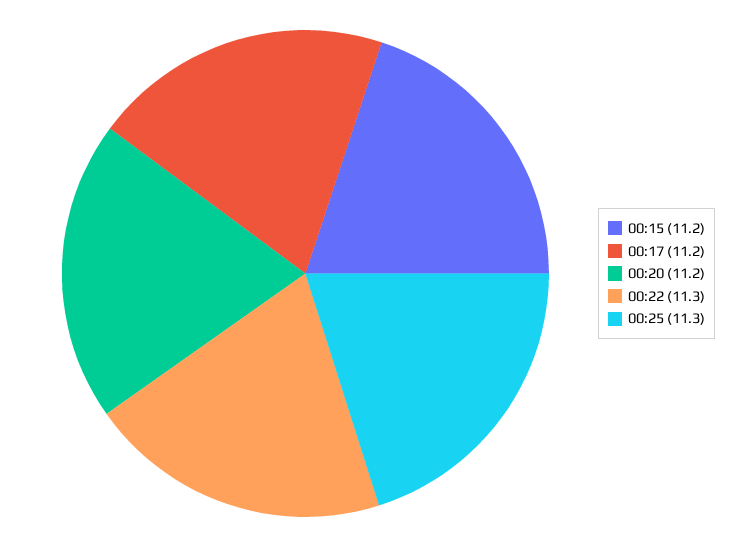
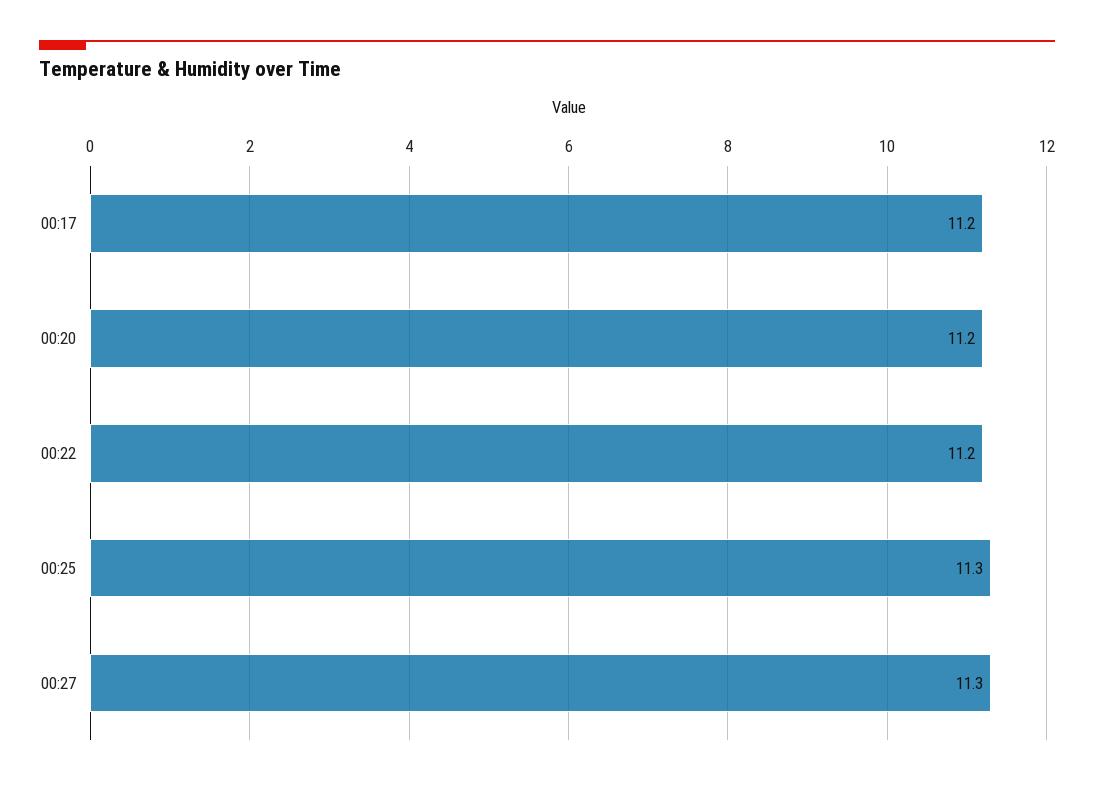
00:15: 11.2 -> none
00:22: 11.3 -> 11.2
00:27: none -> 11.3

